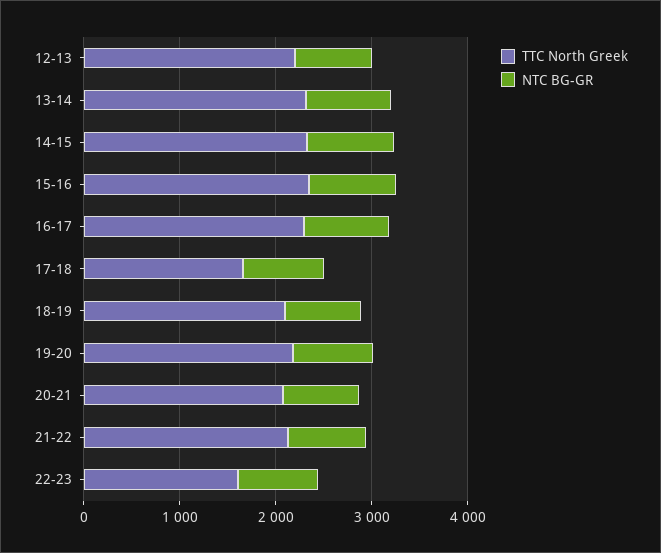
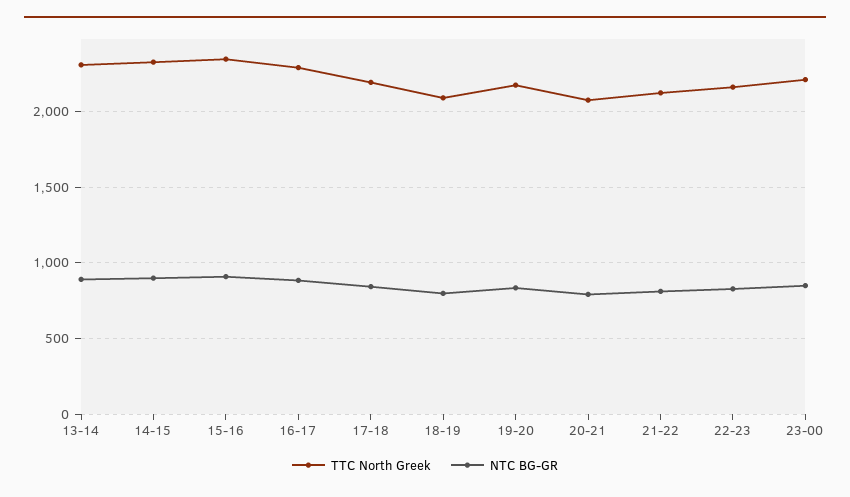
TTC North Greek, 12-13: 2200 -> none
NTC BG-GR, 12-13: 800 -> none
TTC North Greek, 17-18: 1600 -> 2200
TTC North Greek, 22-23: 1600 -> 2150
TTC North Greek, 23-00: none -> 2200
NTC BG-GR, 23-00: none -> 850

